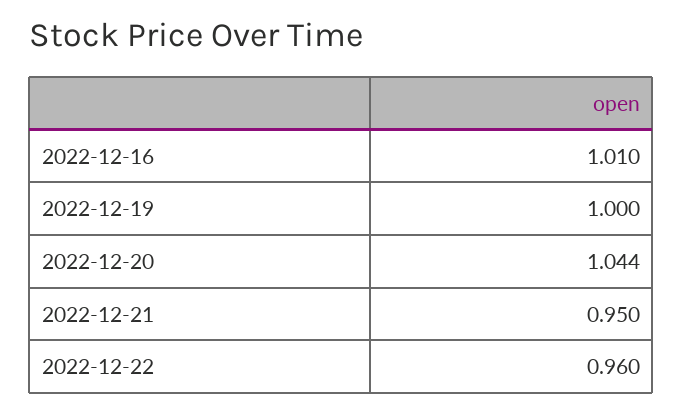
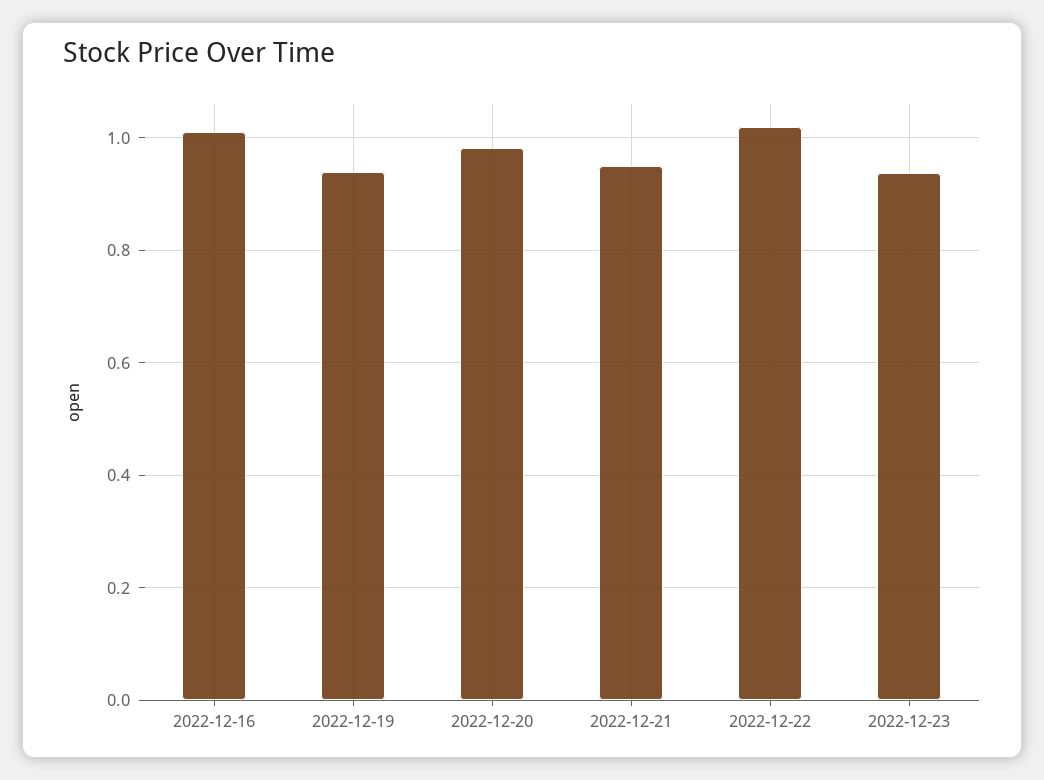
2022-12-19: 1 -> 0.94
2022-12-20: 1.044 -> 0.98
2022-12-22: 0.96 -> 1.02
2022-12-23: none -> 0.94

